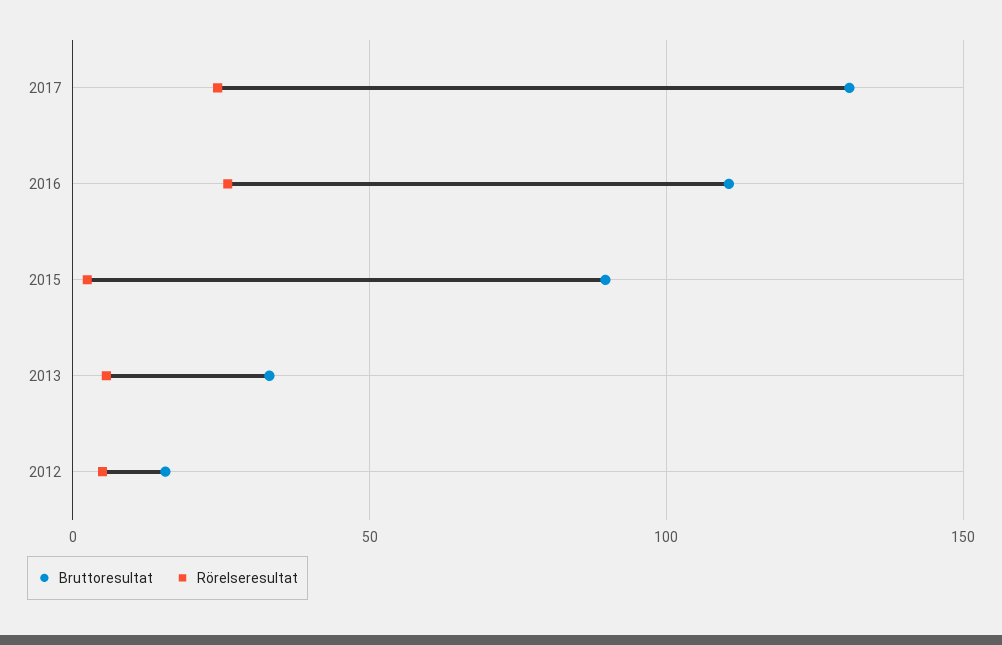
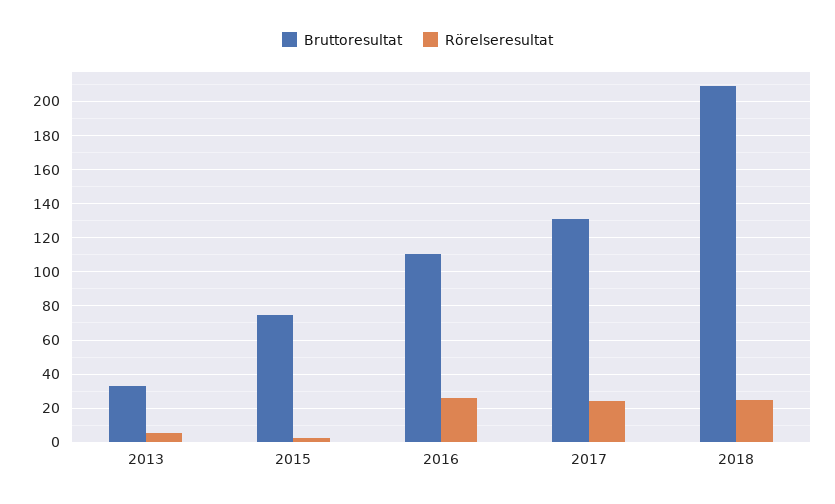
Bruttoresultat, 2015: 90 -> 75
Bruttoresultat, 2012: 15 -> none
Rörelseresultat, 2012: 5 -> none
Bruttoresultat, 2018: none -> 210
Rörelseresultat, 2018: none -> 25

